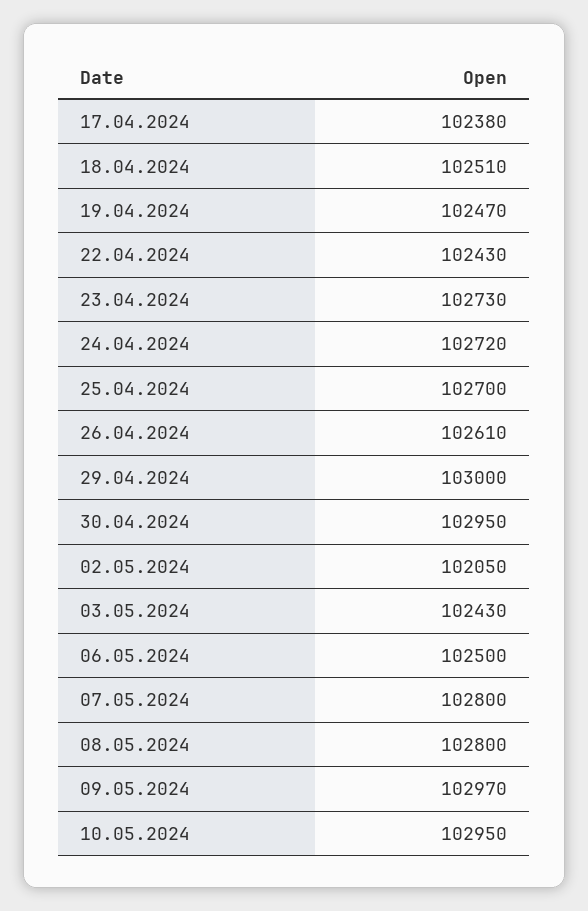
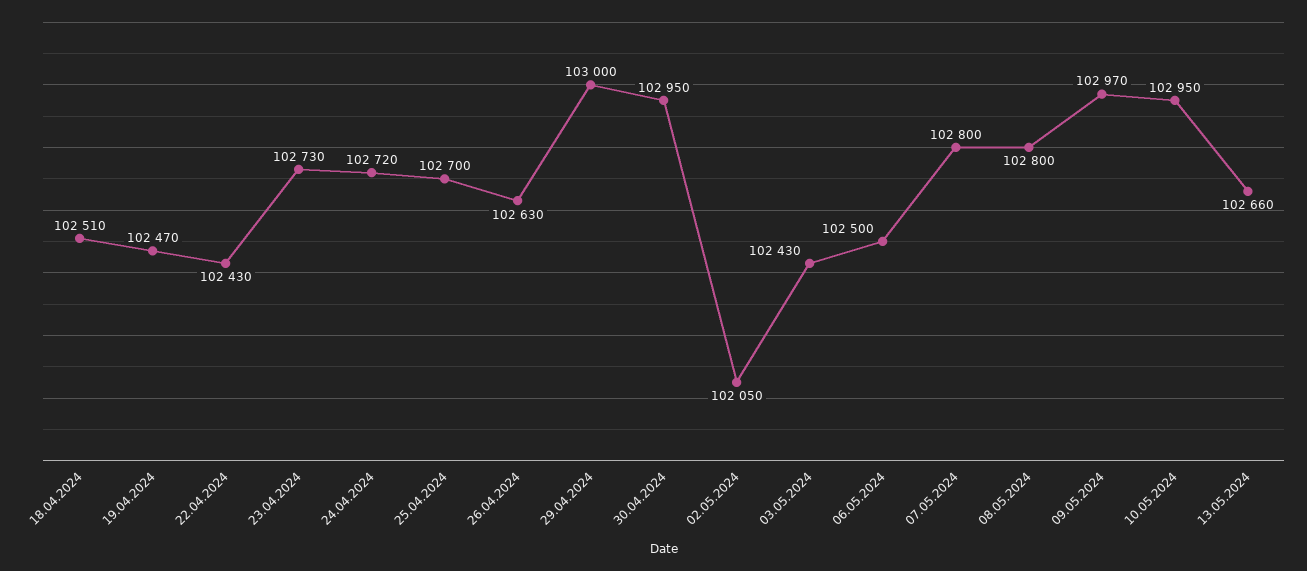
17.04.2024: 102380 -> none
26.04.2024: 102610 -> 102630
13.05.2024: none -> 102660

